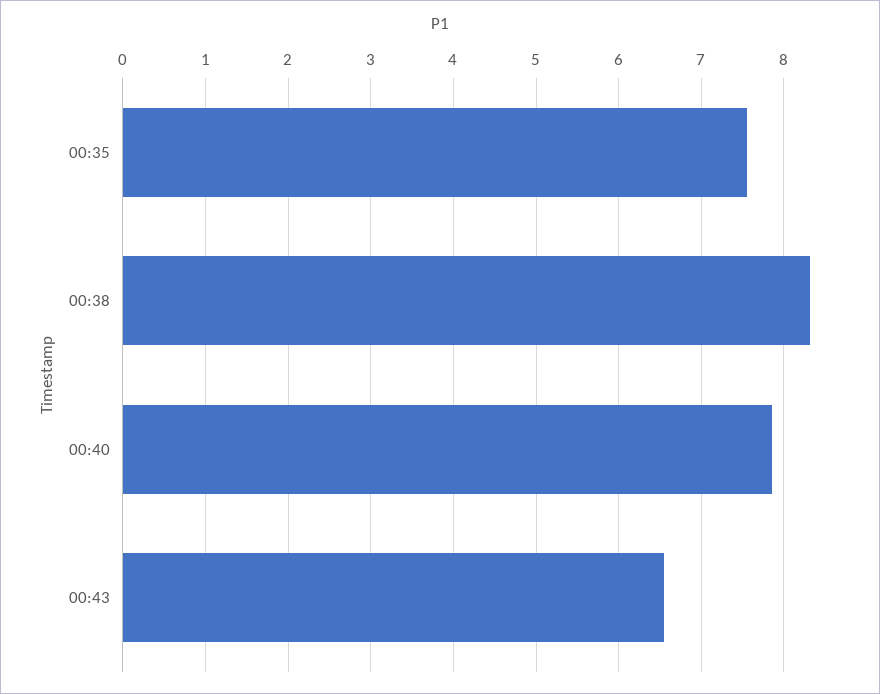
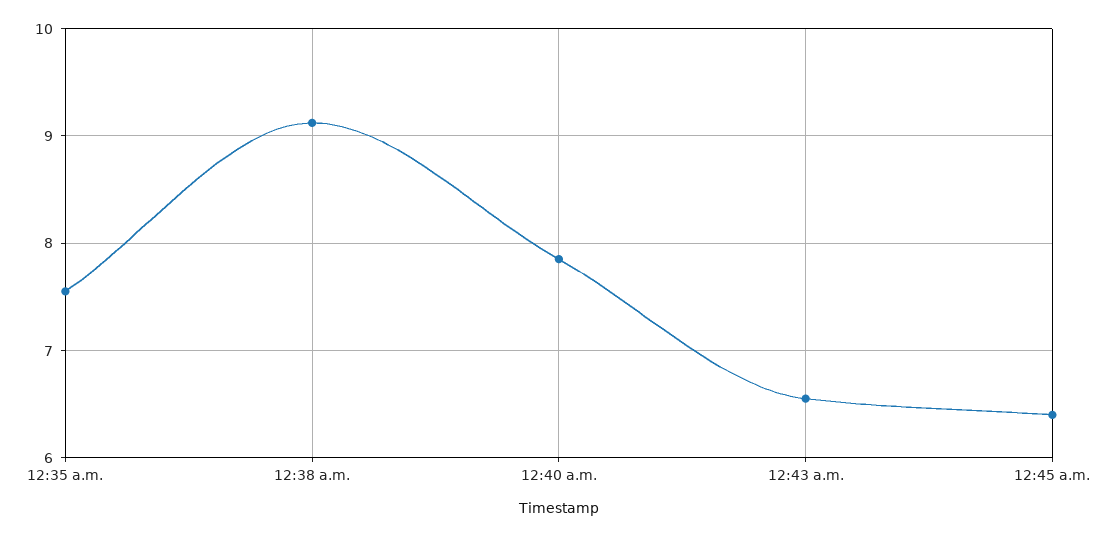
00:38: 8.3 -> 9.1
12:45 a.m.: none -> 6.4

